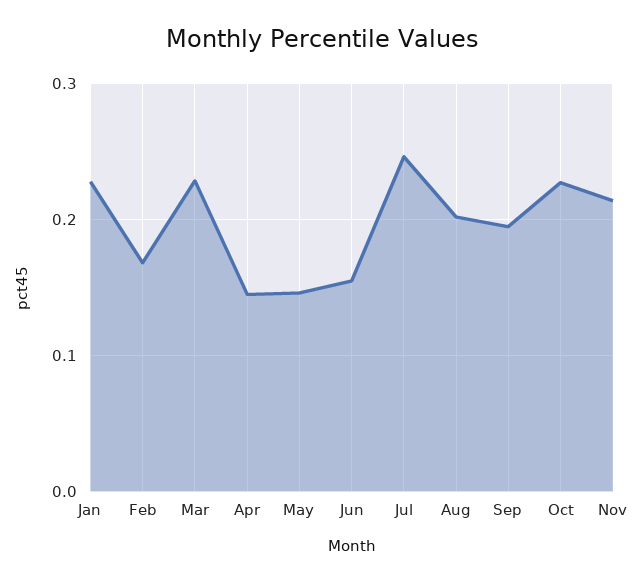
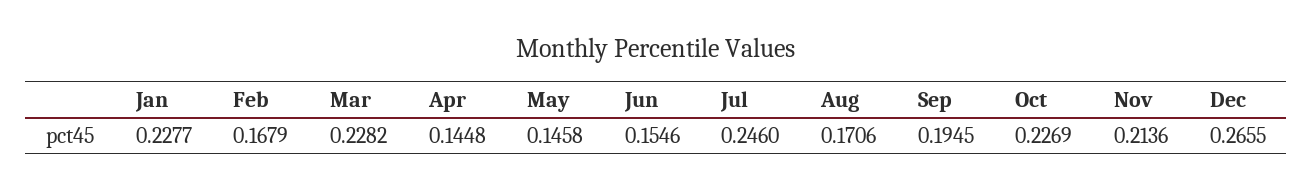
Aug: 0.2 -> 0.1706
Dec: none -> 0.2655

